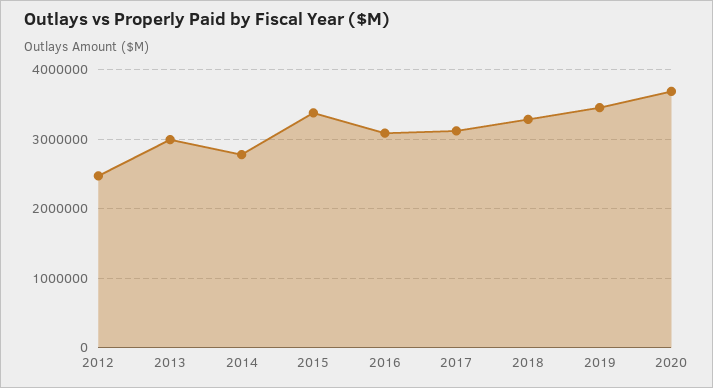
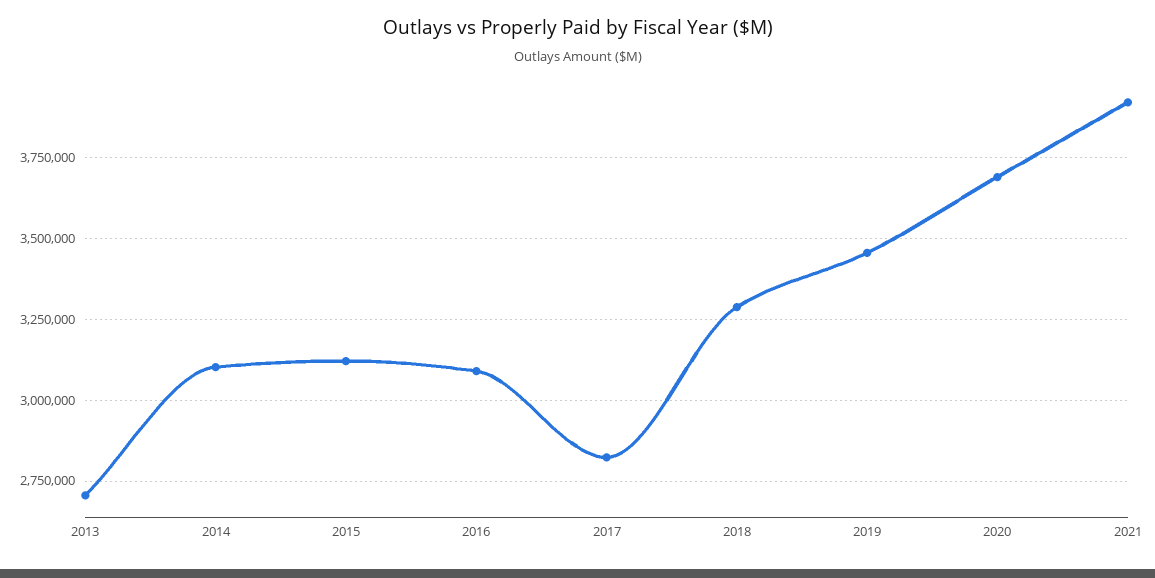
2012: 2500000 -> none
2013: 3000000 -> 2700000
2014: 2800000 -> 3100000
2015: 3400000 -> 3125000
2017: 3100000 -> 2825000
2021: none -> 3925000

